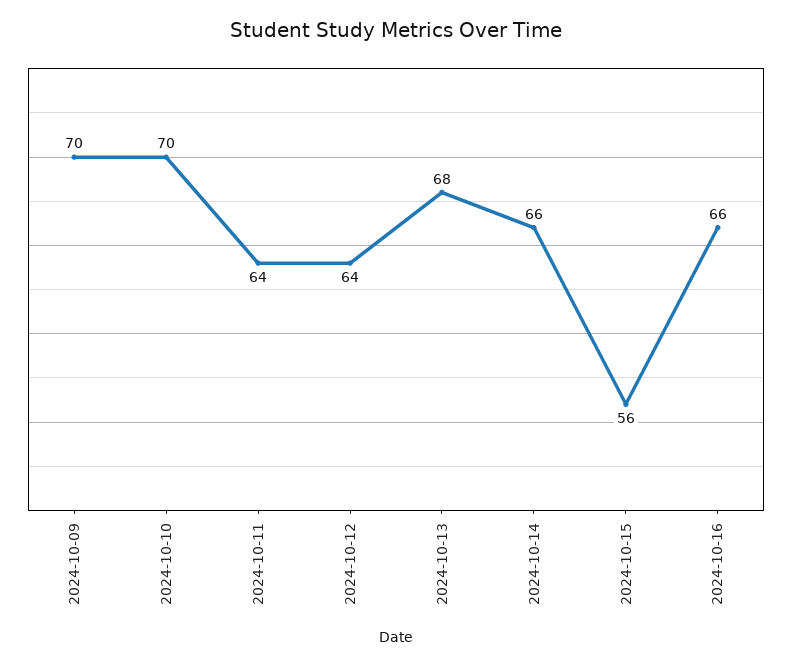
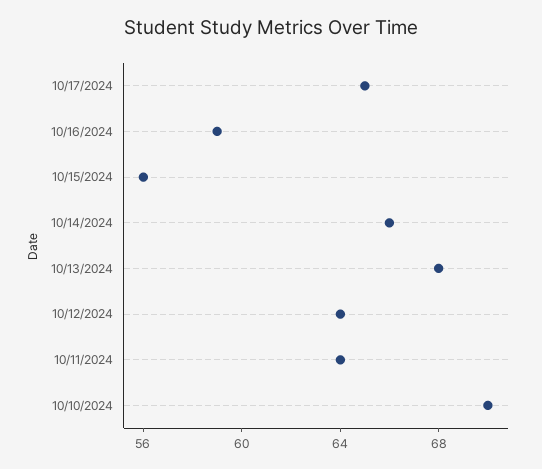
2024-10-09: 70 -> none
2024-10-16: 66 -> 59
10/17/2024: none -> 65

